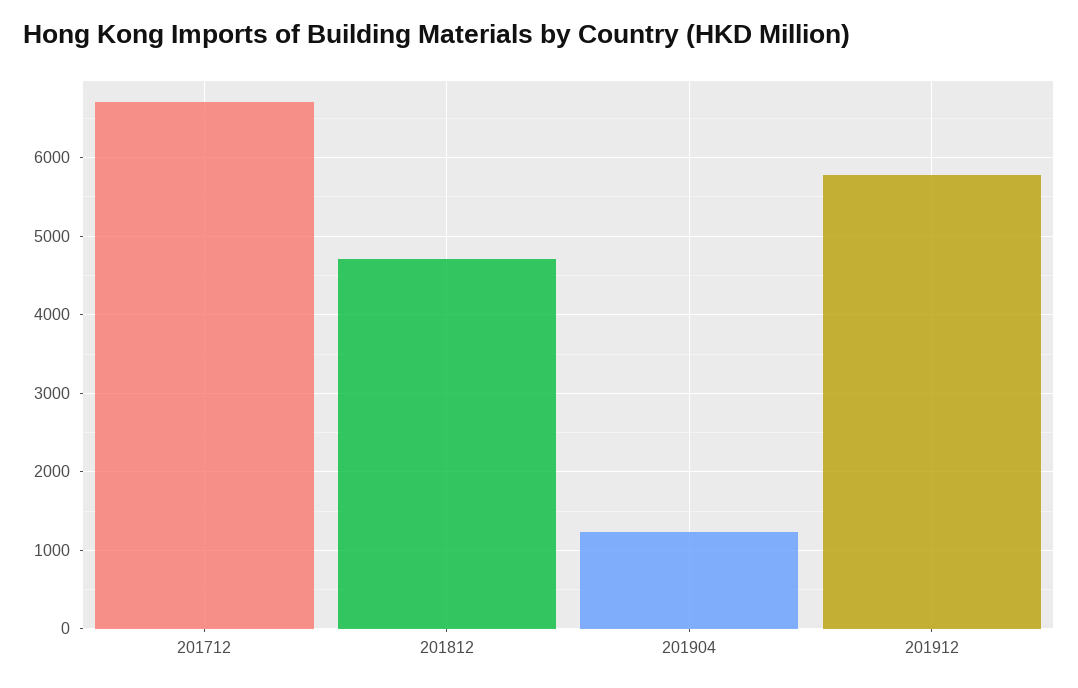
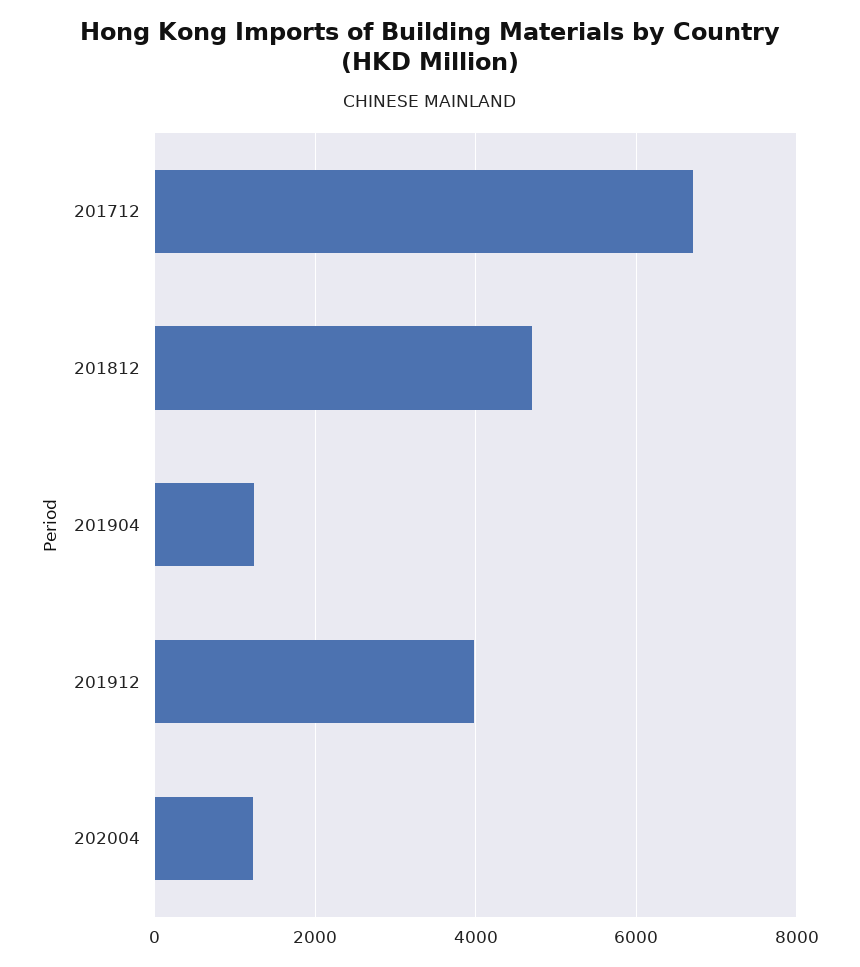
201912: 5800 -> 4000
202004: none -> 1200

